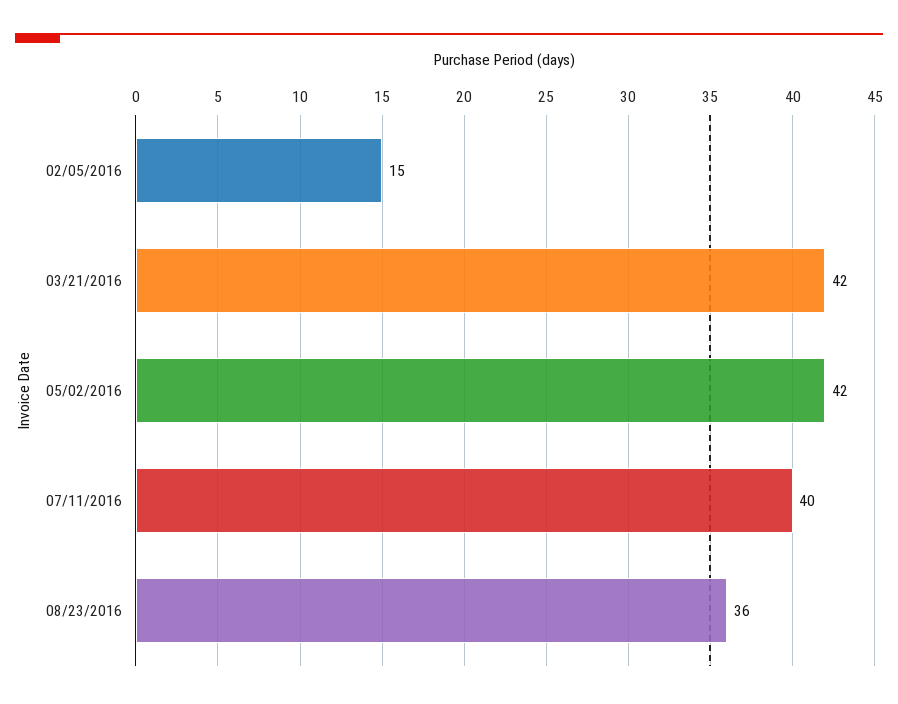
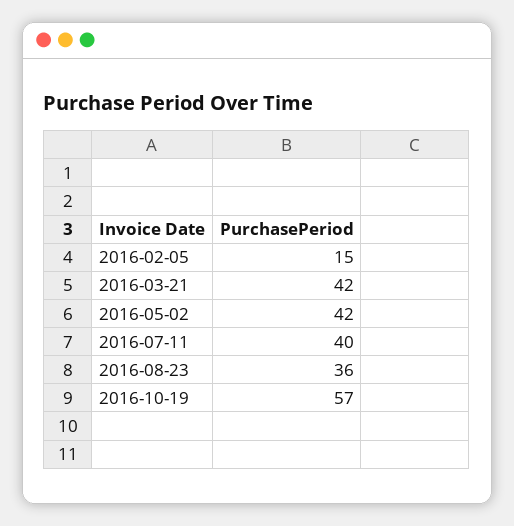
2016-10-19: none -> 57

